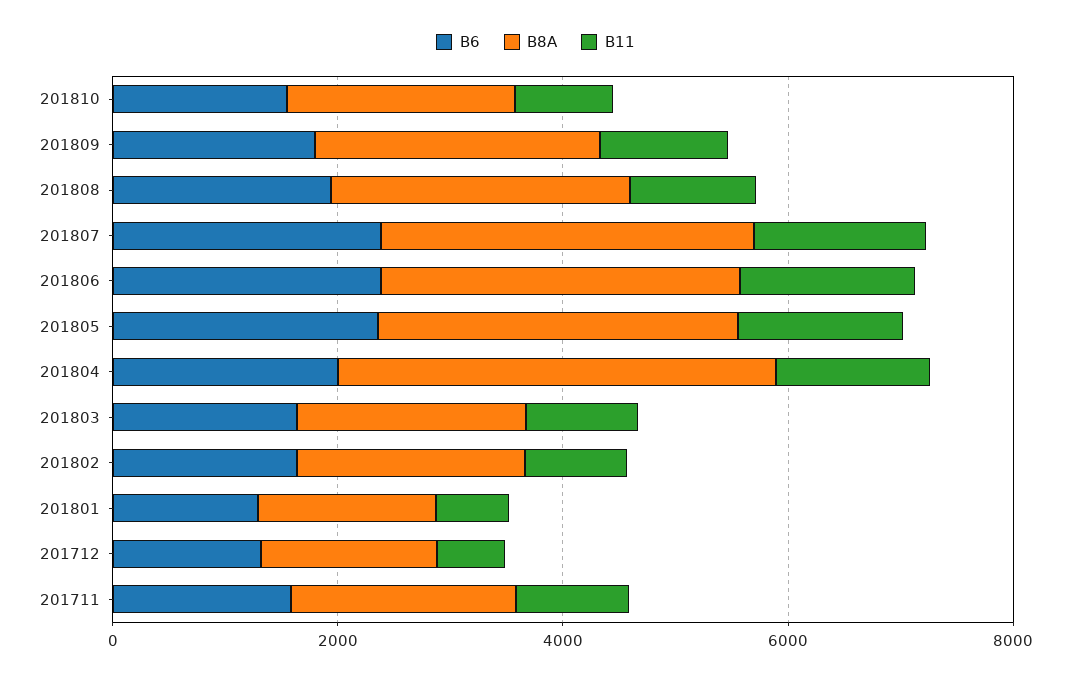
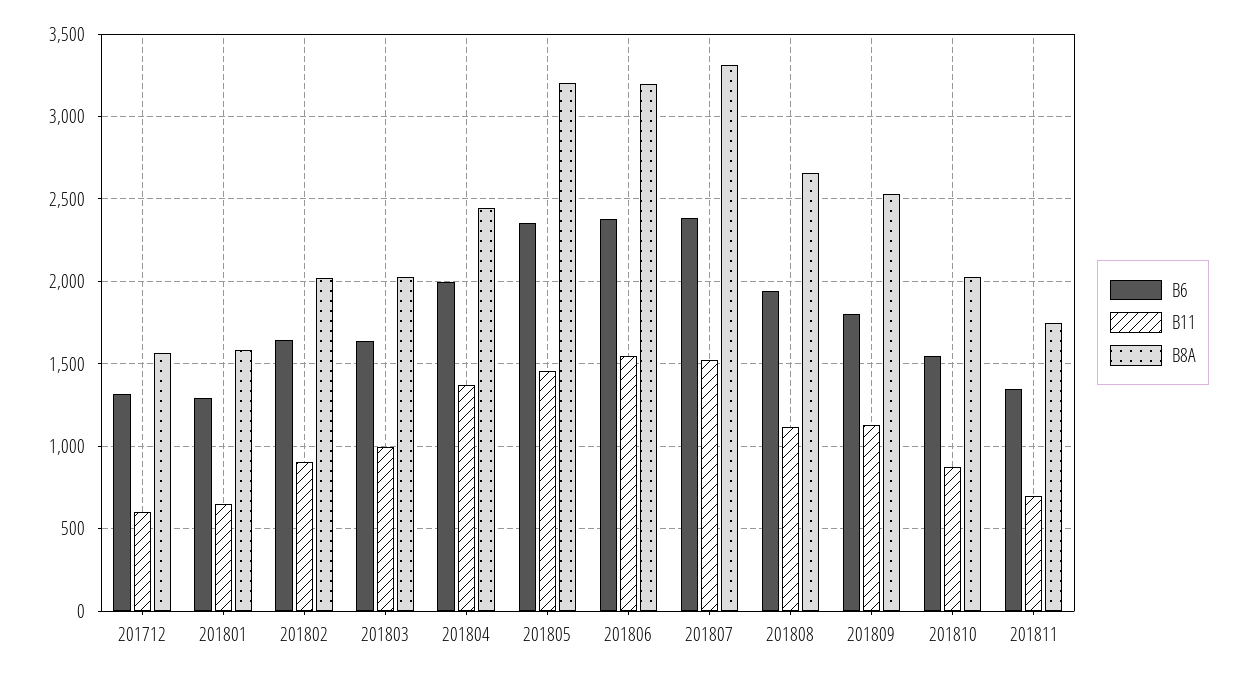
B8A, 201804: 4000 -> 2450
B6, 201711: 1500 -> none
B8A, 201711: 2000 -> none
B11, 201711: 1000 -> none
B6, 201811: none -> 1350
B11, 201811: none -> 700
B8A, 201811: none -> 1750

